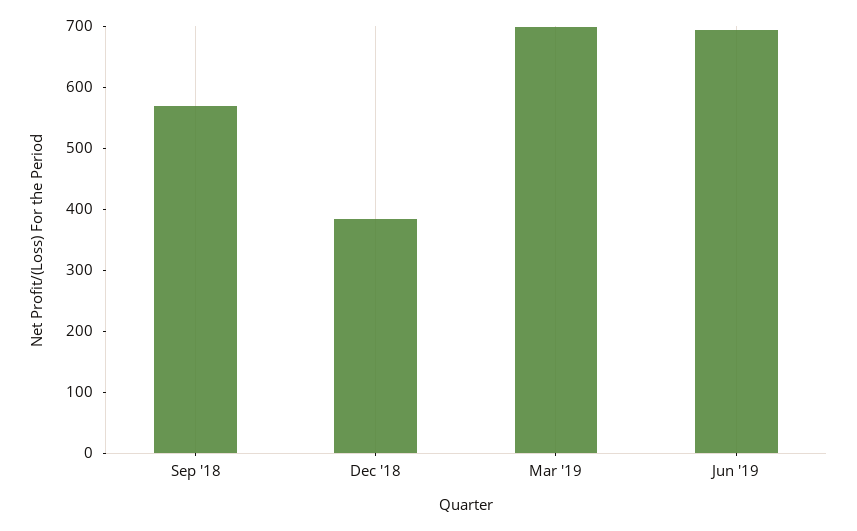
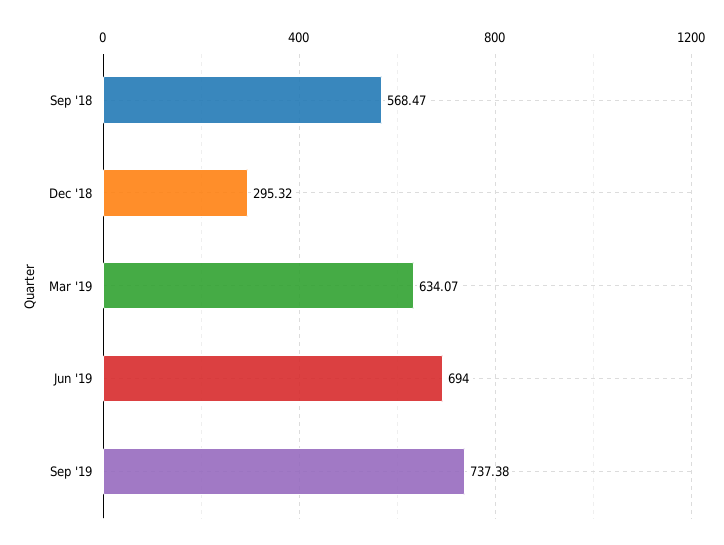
Dec '18: 380 -> 295.32
Mar '19: 700 -> 634.07
Sep '19: none -> 737.38

